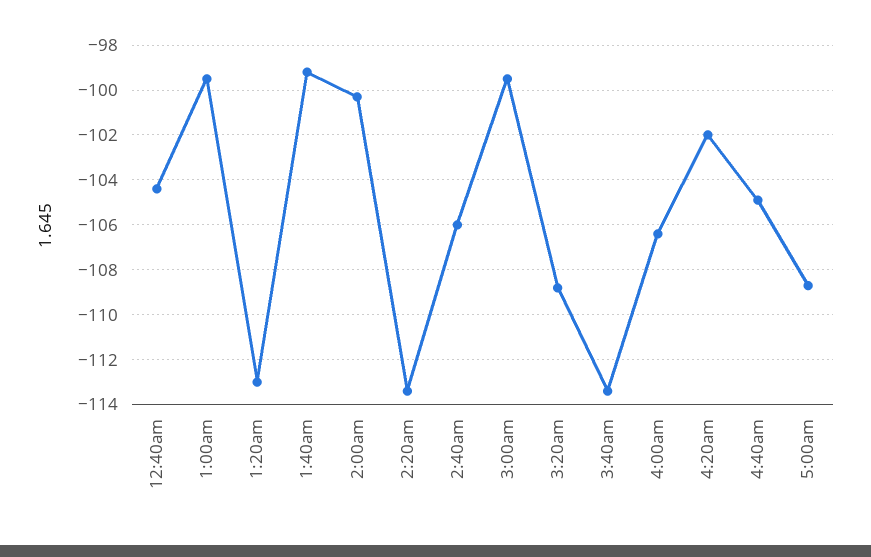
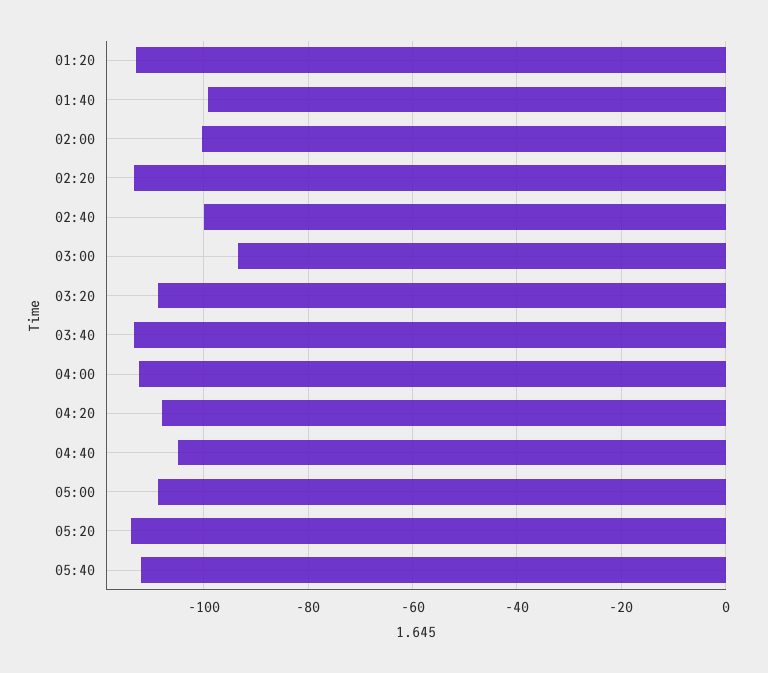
12:40am: -104.5 -> none
1:00am: -99.5 -> none
2:40am: -106 -> -100
3:00am: -99.5 -> -94
4:00am: -106.5 -> -112
4:20am: -102 -> -108
05:20: none -> -114
05:40: none -> -112

